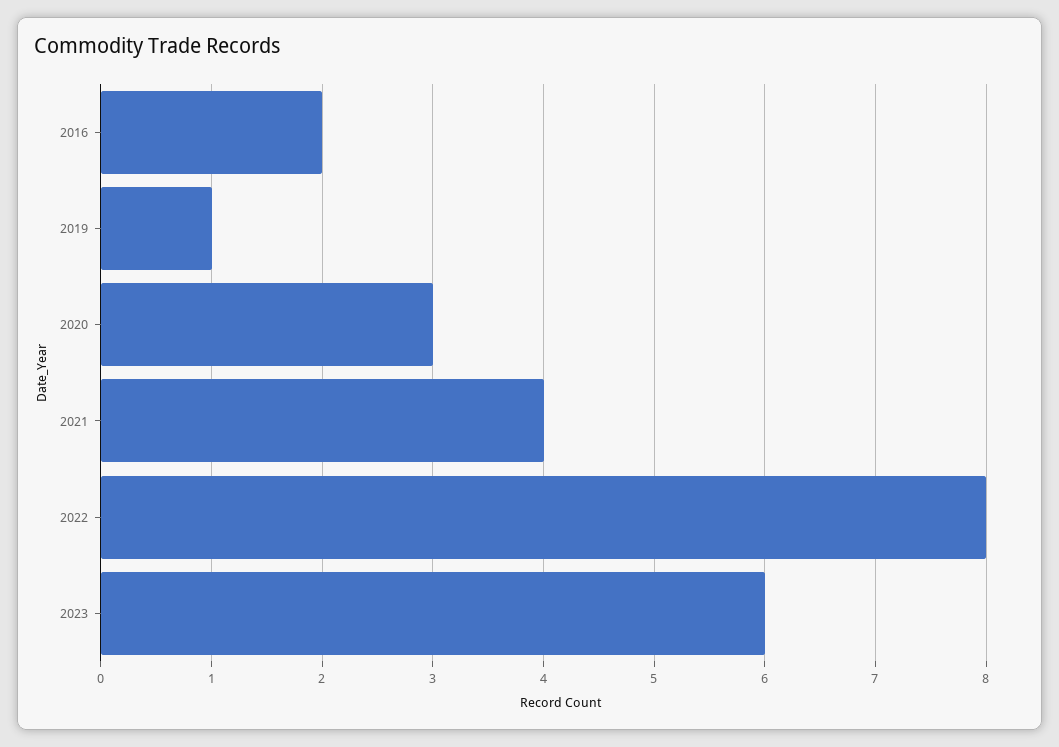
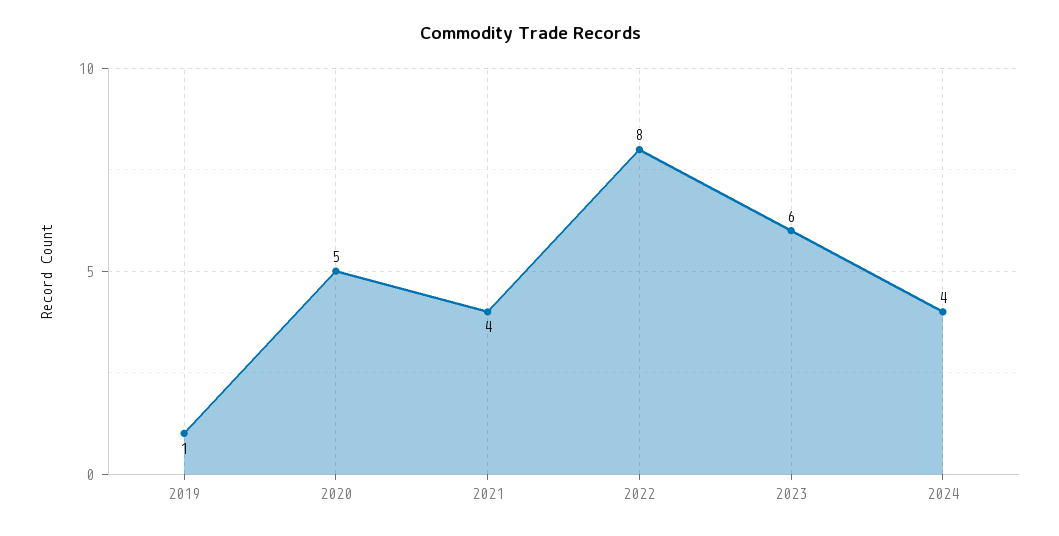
2016: 2 -> none
2020: 3 -> 5
2024: none -> 4

